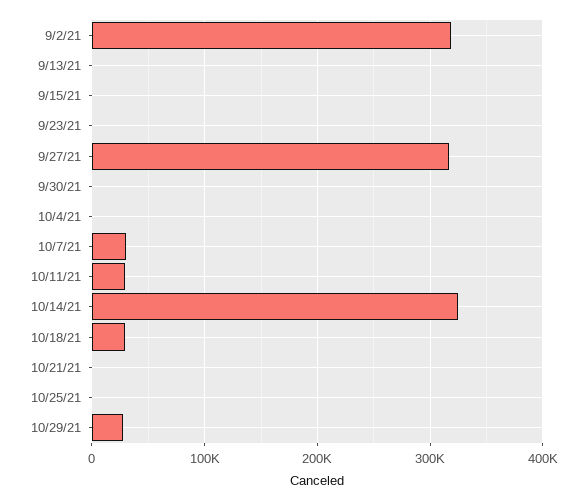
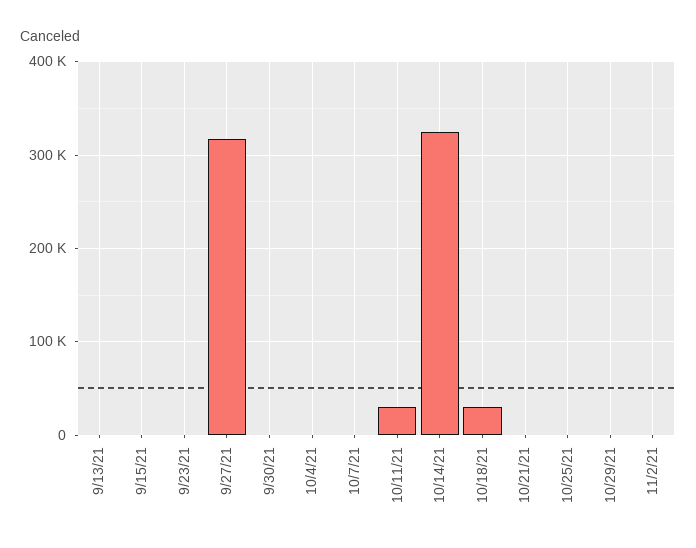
9/2/21: 320000 -> none
10/7/21: 30000 -> 0
10/29/21: 30000 -> 0
11/2/21: none -> 0

